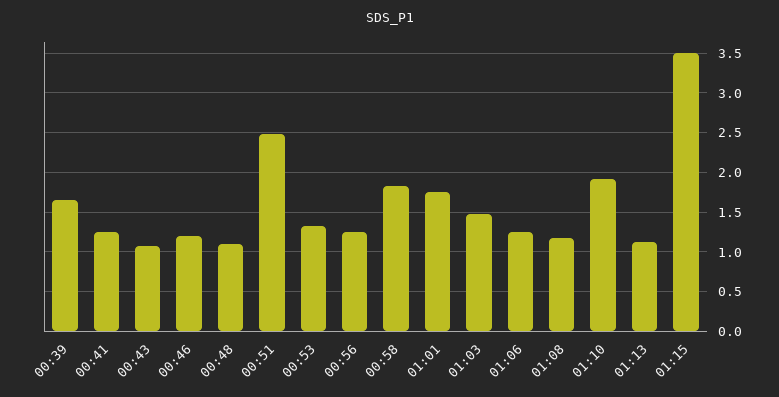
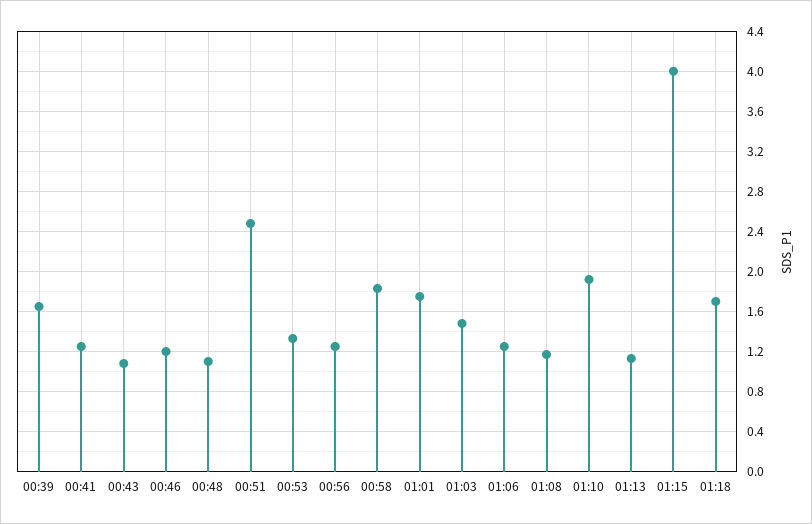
01:15: 3.5 -> 4
01:18: none -> 1.7

